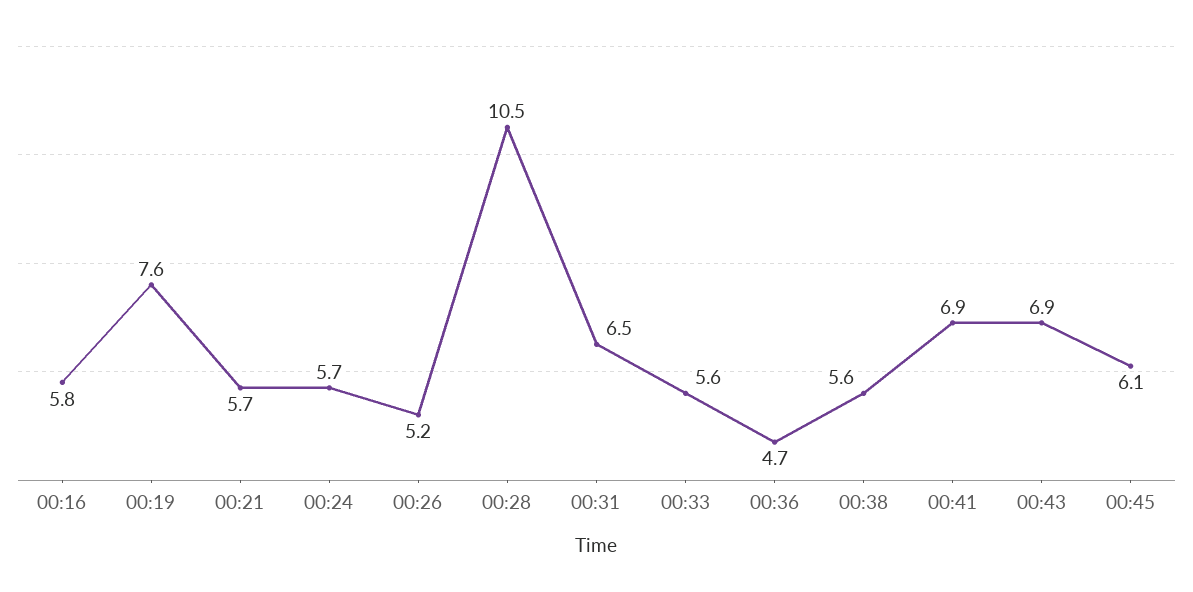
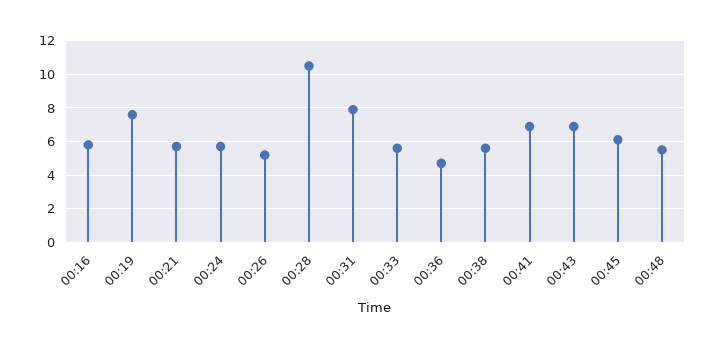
00:31: 6.5 -> 8
00:48: none -> 5.5

